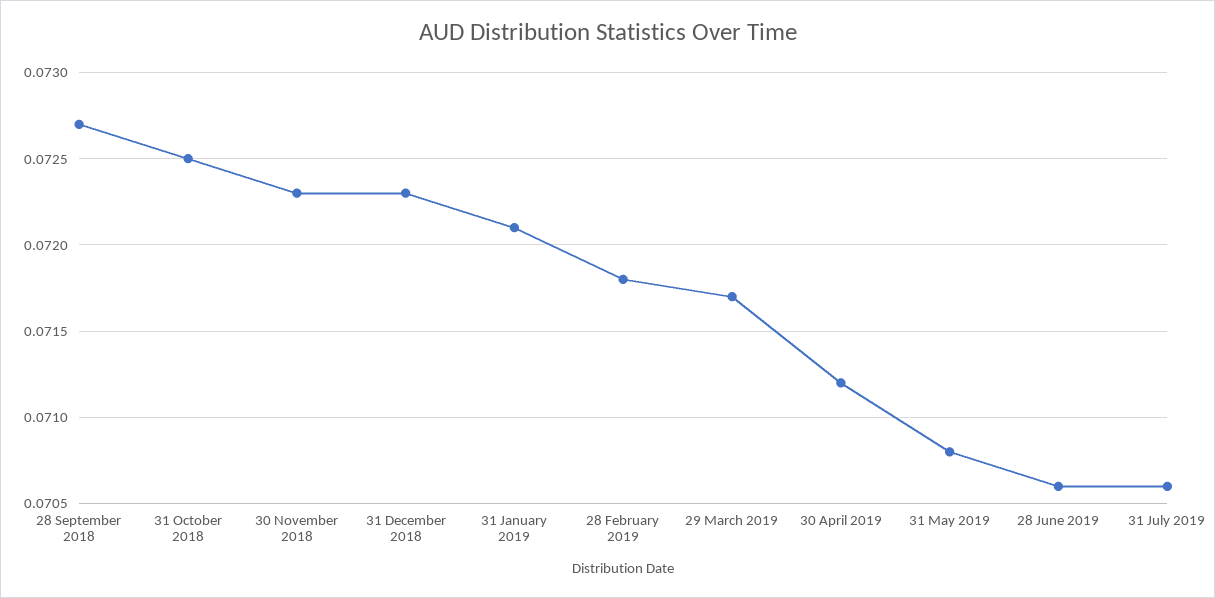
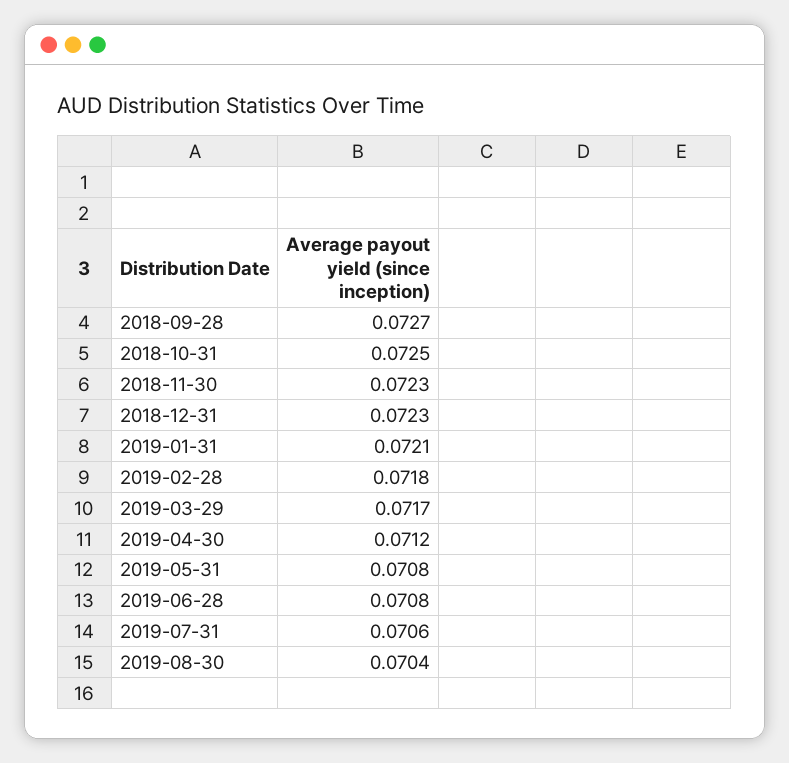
28 June 2019: 0.0706 -> 0.0708
2019-08-30: none -> 0.0704

